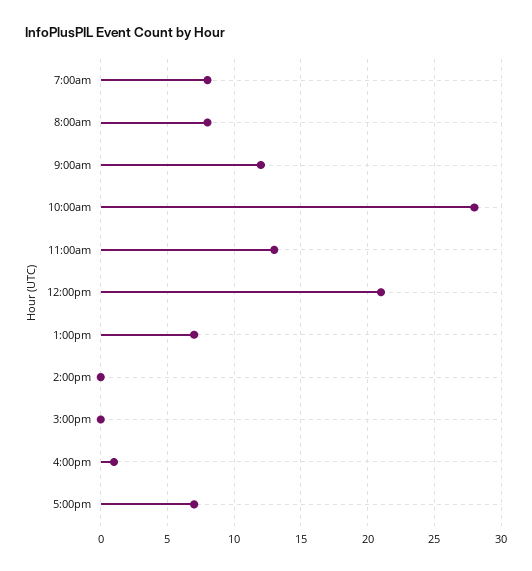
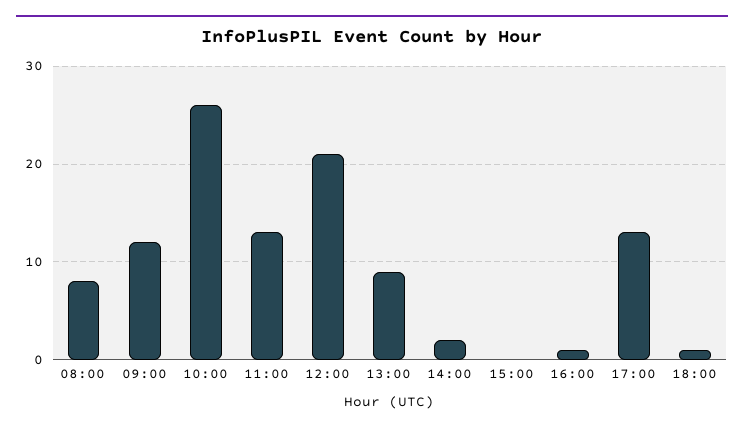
7:00am: 8 -> none
10:00am: 28 -> 26
1:00pm: 7 -> 9
2:00pm: 0 -> 2
5:00pm: 7 -> 13
18:00: none -> 1

